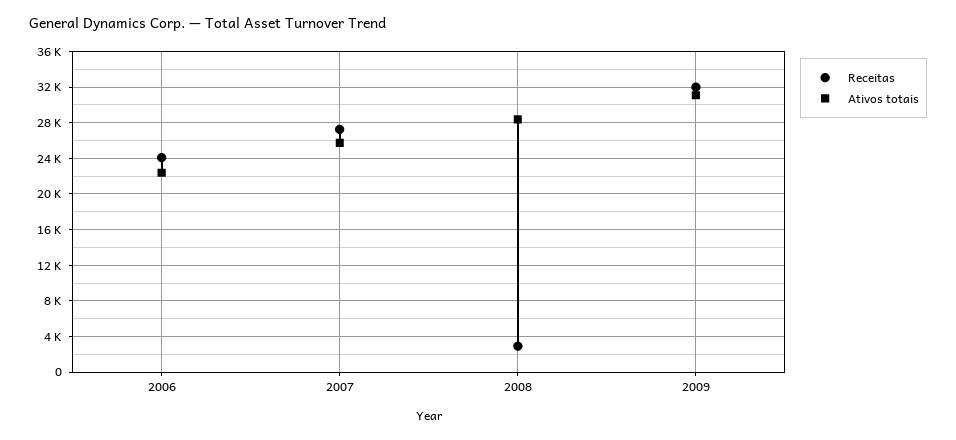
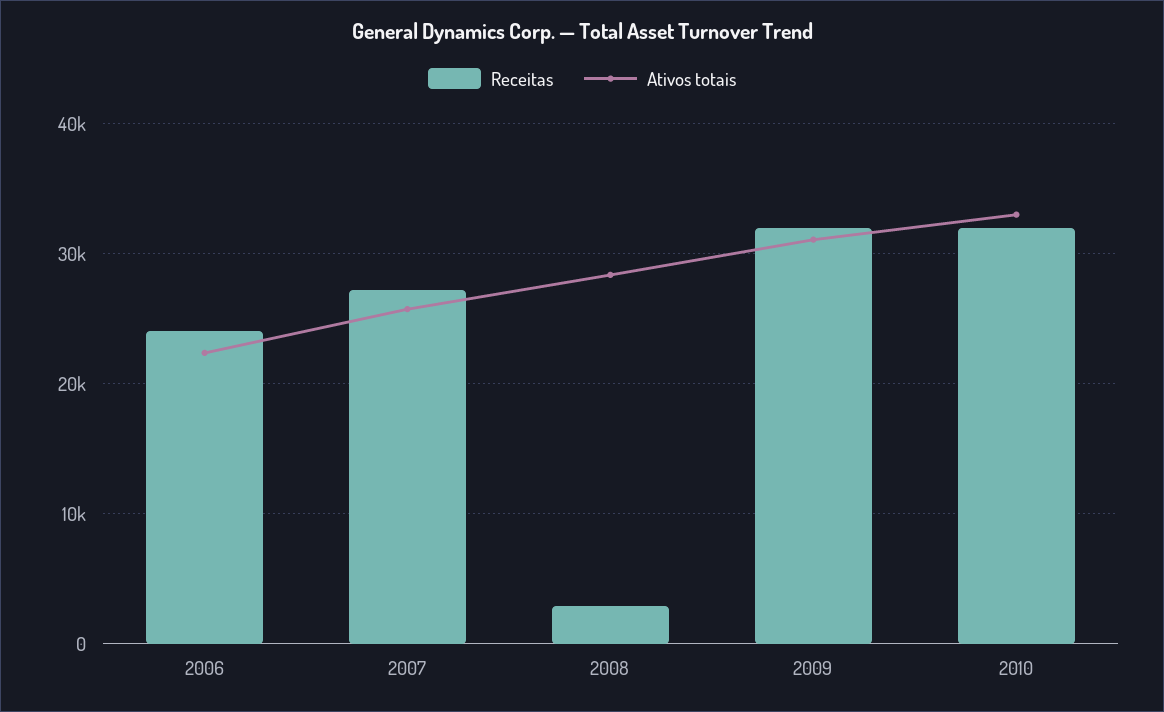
Receitas, 2010: none -> 32000
Ativos totais, 2010: none -> 33000

